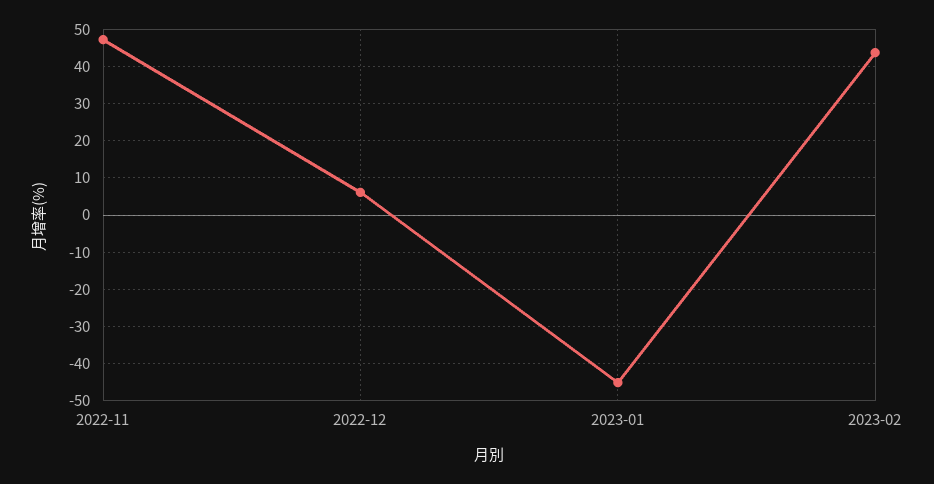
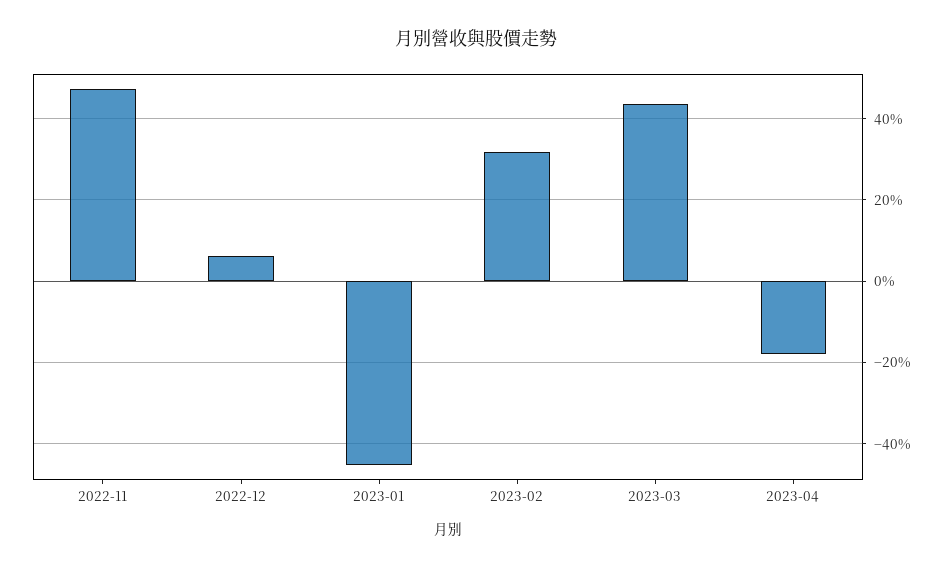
2023-02: 44 -> 32
2023-03: none -> 44
2023-04: none -> -18

